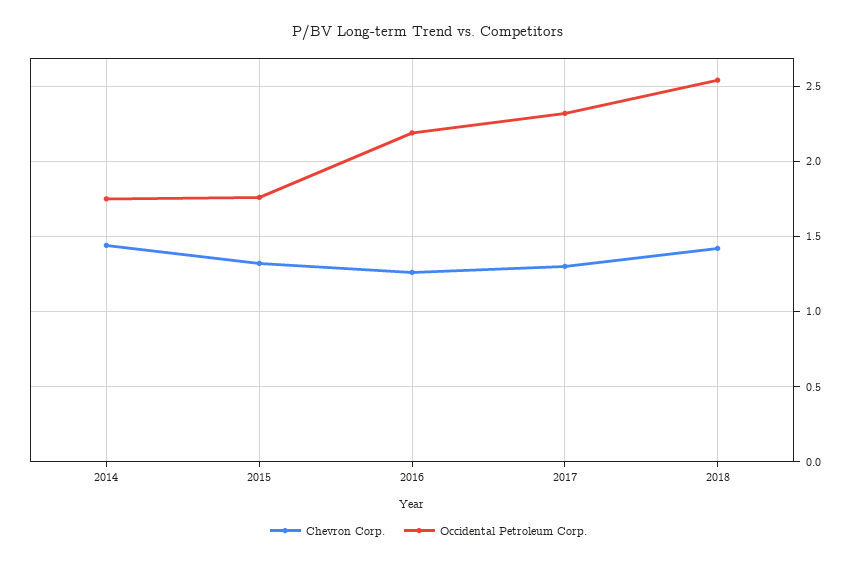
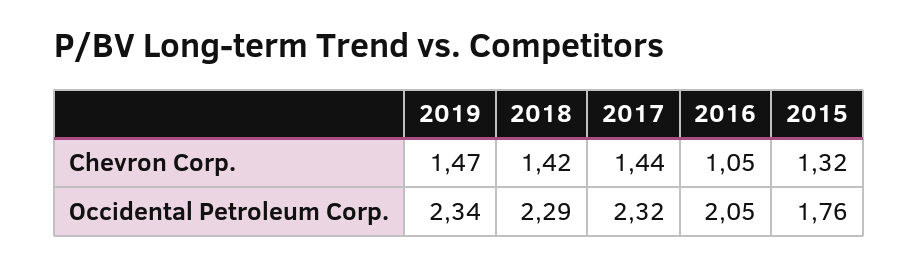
Chevron Corp., 2014: 1.45 -> none
Occidental Petroleum Corp., 2014: 1.75 -> none
Chevron Corp., 2016: 1.25 -> 1.05
Occidental Petroleum Corp., 2016: 2.2 -> 2.05
Chevron Corp., 2017: 1.3 -> 1.44
Occidental Petroleum Corp., 2018: 2.55 -> 2.29
Chevron Corp., 2019: none -> 1.47
Occidental Petroleum Corp., 2019: none -> 2.34

